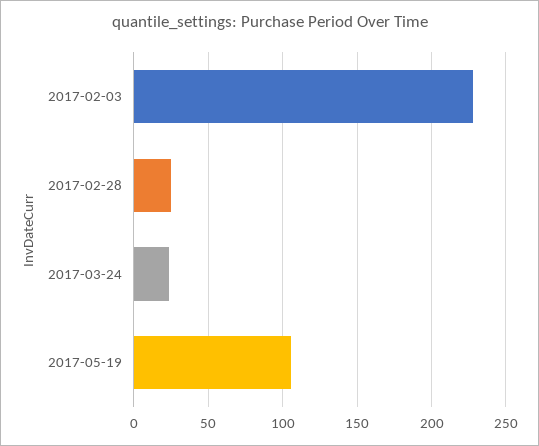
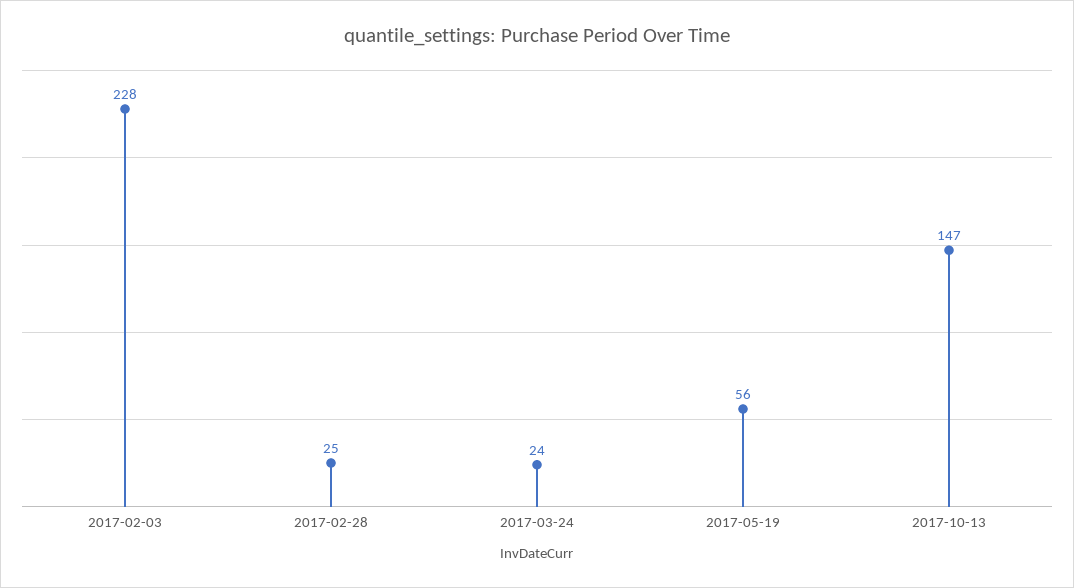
2017-05-19: 105 -> 56
2017-10-13: none -> 147

